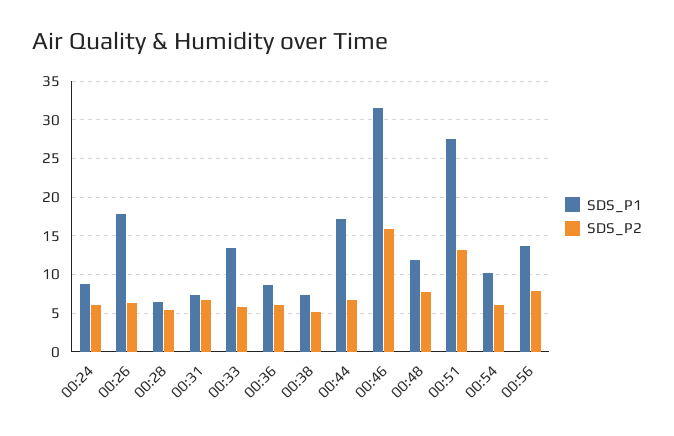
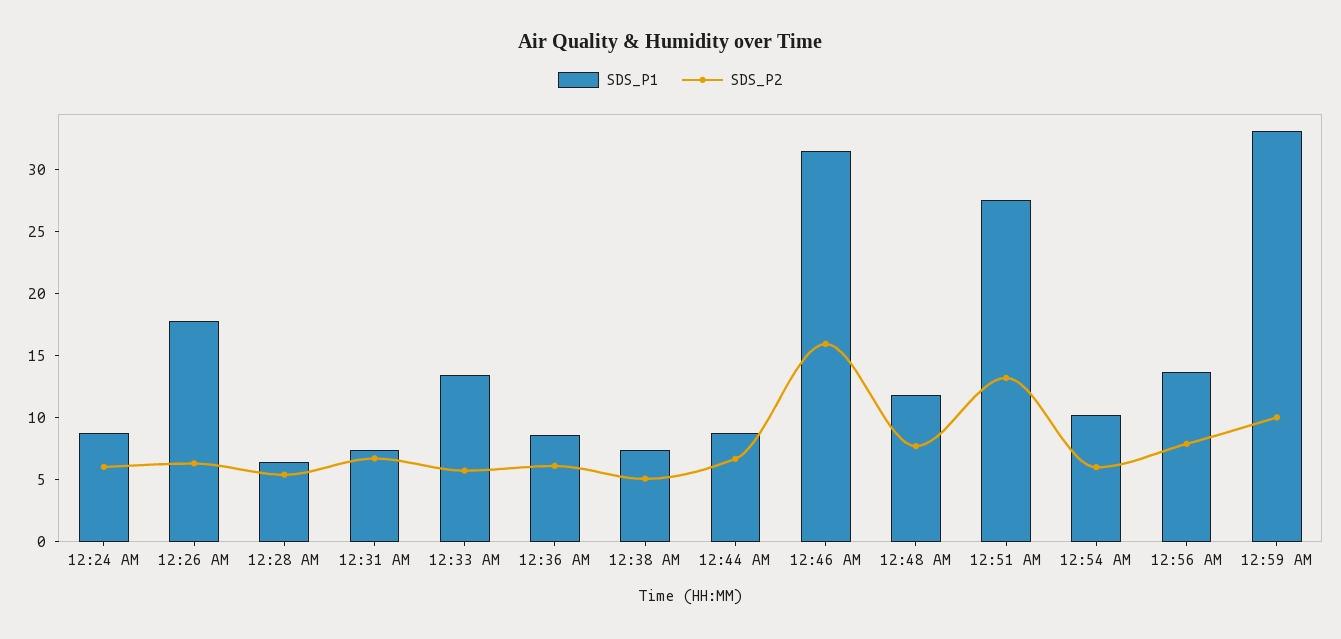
SDS_P1, 00:44: 17 -> 9
SDS_P1, 12:59 AM: none -> 33
SDS_P2, 12:59 AM: none -> 10

